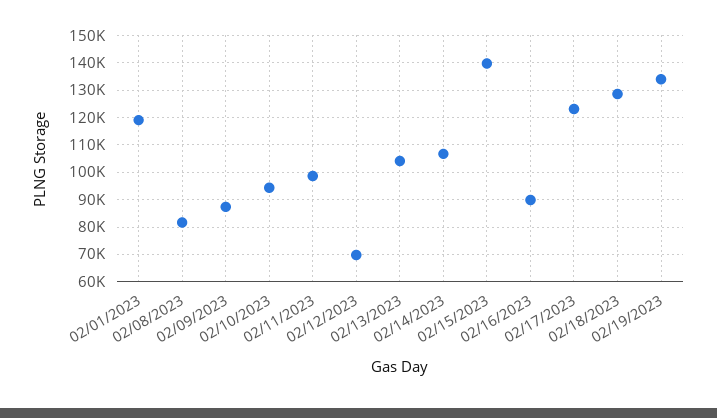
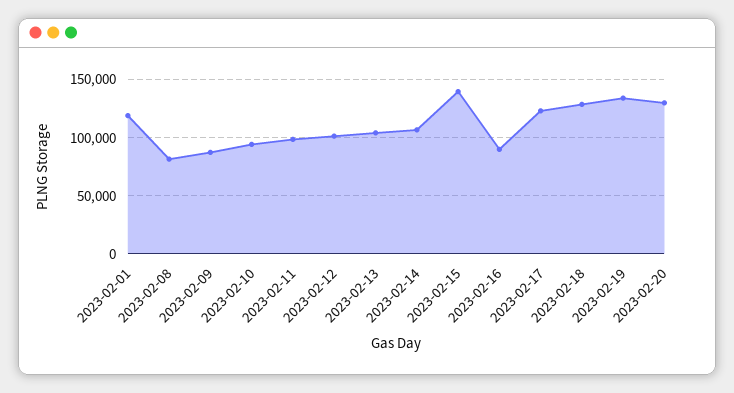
02/12/2023: 70000 -> 100000
2023-02-20: none -> 130000

